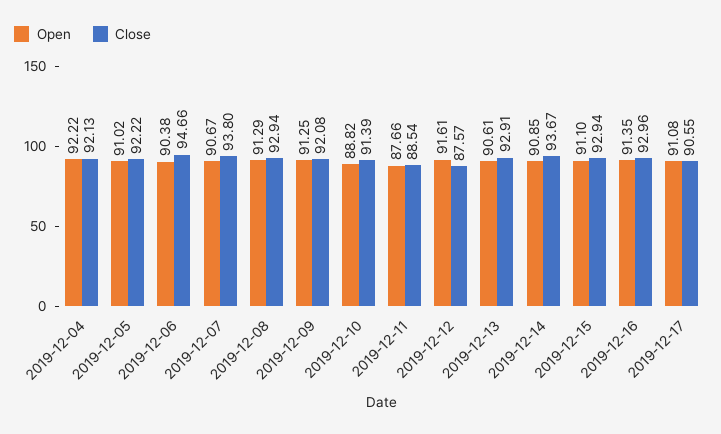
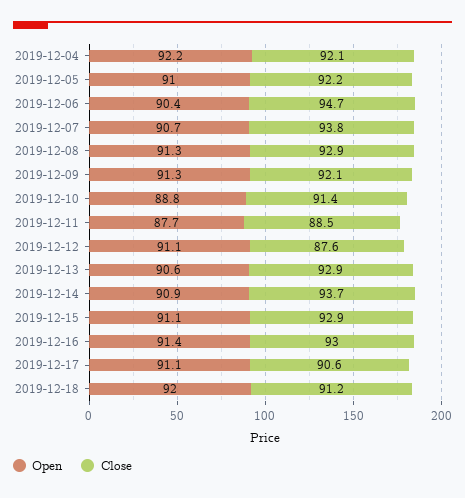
Open, 2019-12-12: 91.61 -> 91.1
Open, 2019-12-18: none -> 92
Close, 2019-12-18: none -> 91.2

